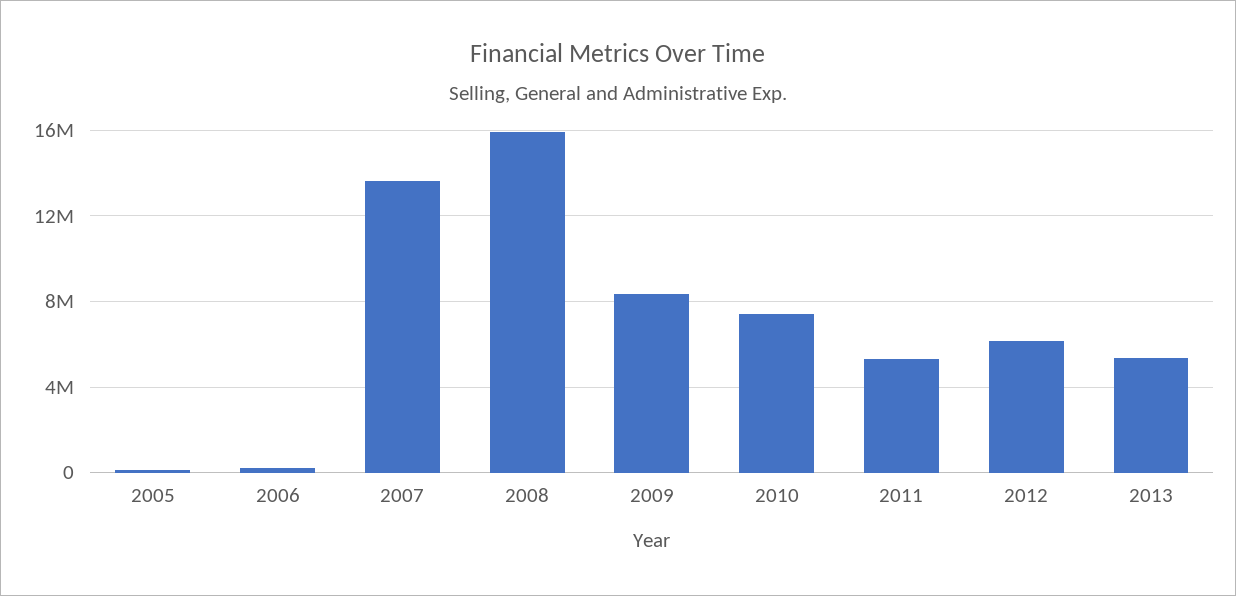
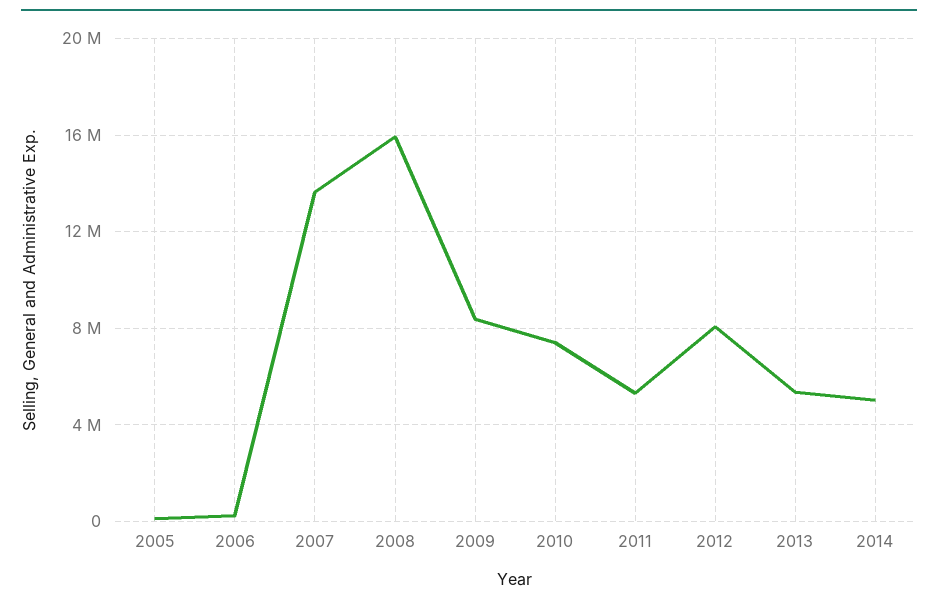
2012: 6000000 -> 8000000
2014: none -> 5000000

